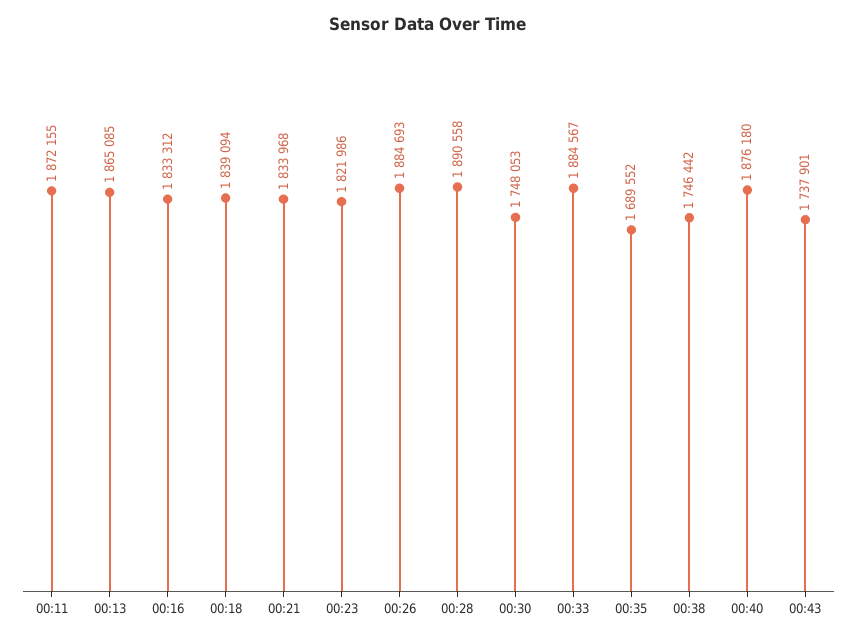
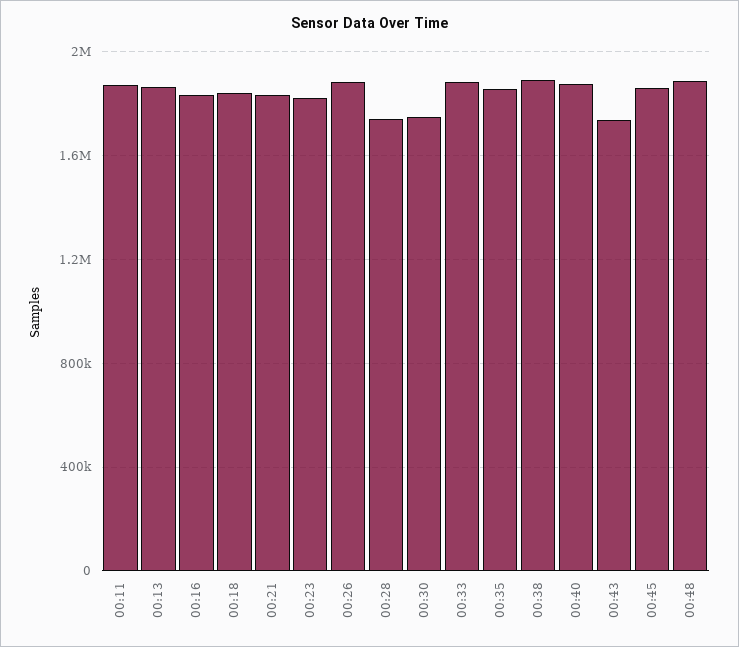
00:28: 1890558 -> 1750000
00:35: 1689552 -> 1850000
00:38: 1746442 -> 1900000
00:45: none -> 1850000
00:48: none -> 1900000

